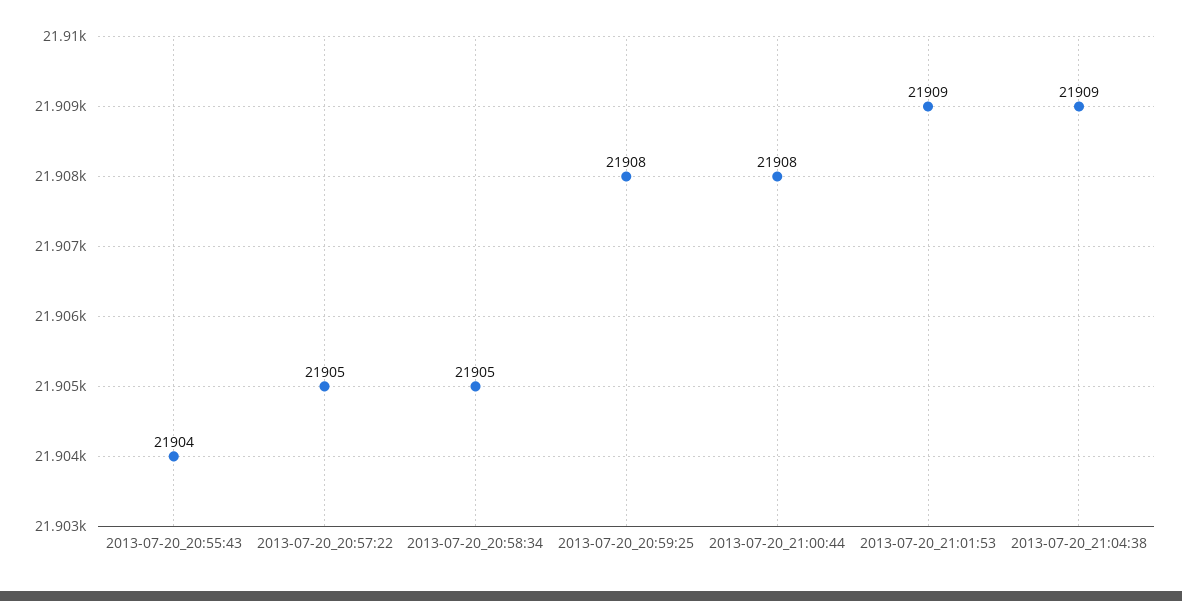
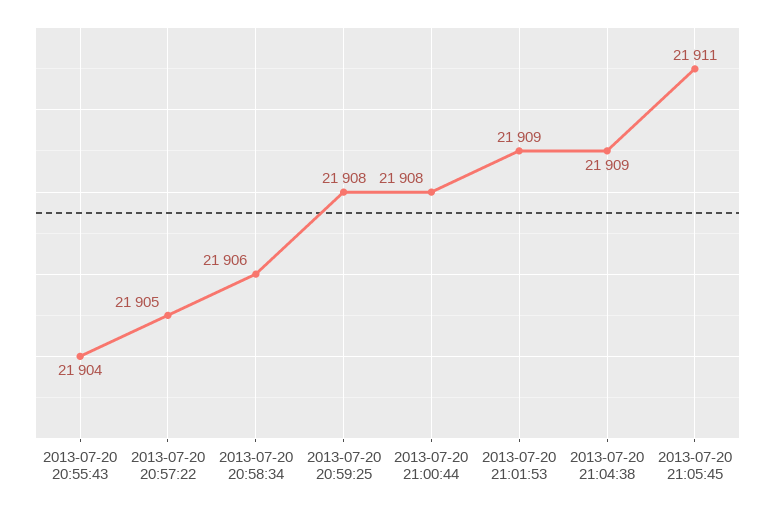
2013-07-20_20:58:34: 21905 -> 21906
2013-07-20 21:05:45: none -> 21911

